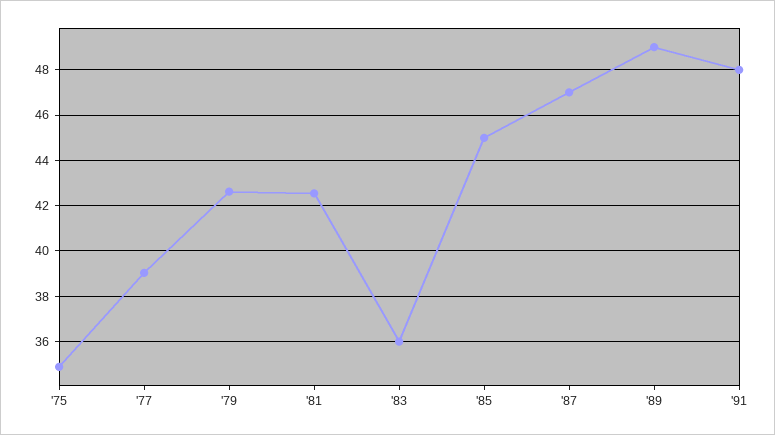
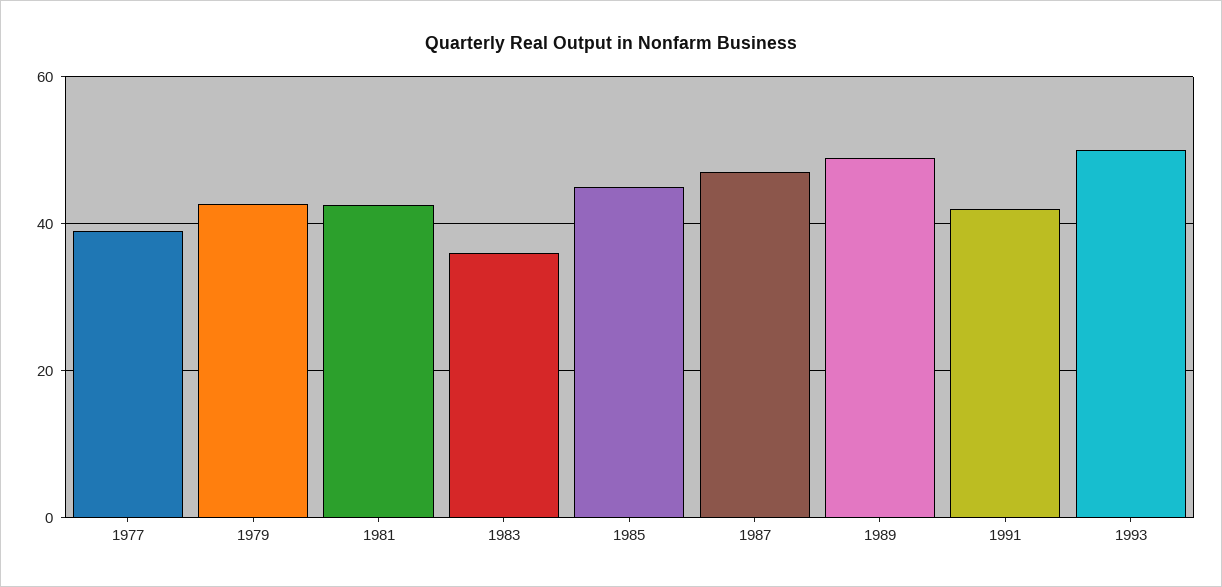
'75: 35 -> none
'91: 48 -> 42
1993: none -> 50

